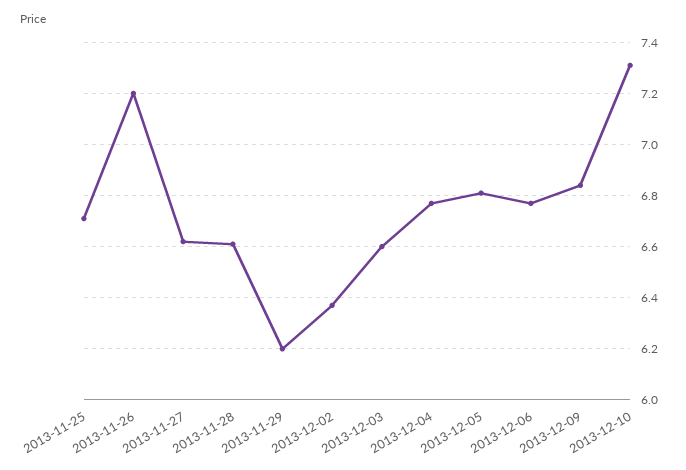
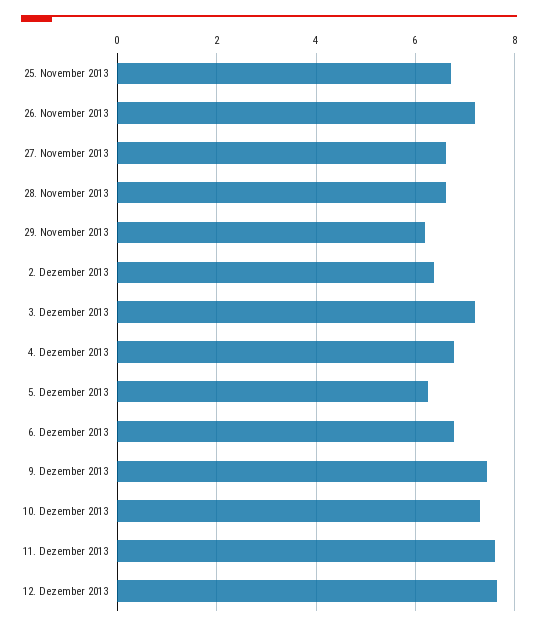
2013-12-03: 6.6 -> 7.2
2013-12-05: 6.8 -> 6.2
2013-12-09: 6.85 -> 7.4
11. Dezember 2013: none -> 7.6
12. Dezember 2013: none -> 7.6

